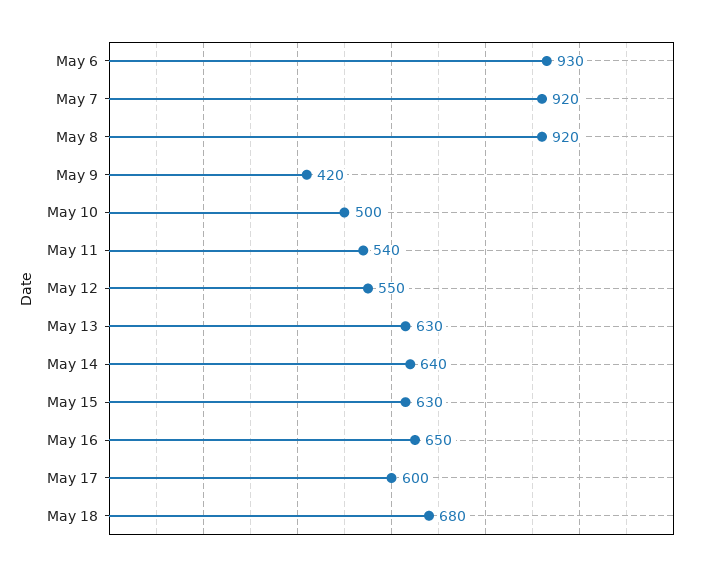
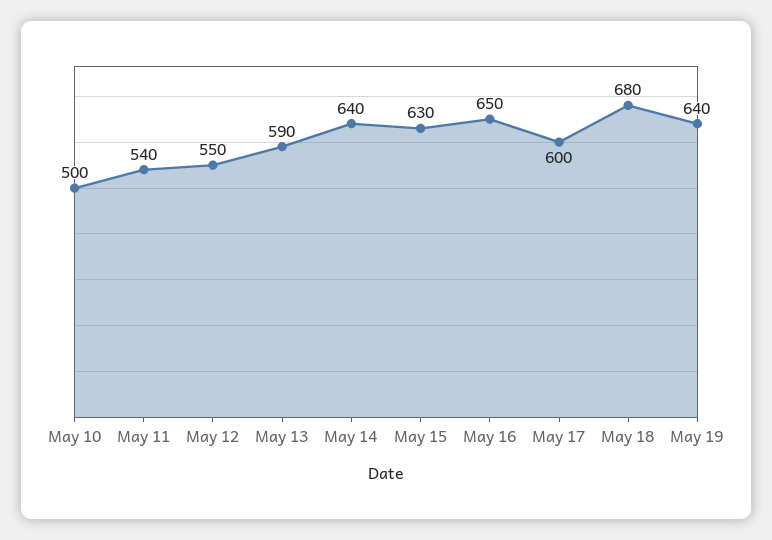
May 6: 930 -> none
May 7: 920 -> none
May 8: 920 -> none
May 9: 420 -> none
May 13: 630 -> 590
May 19: none -> 640

